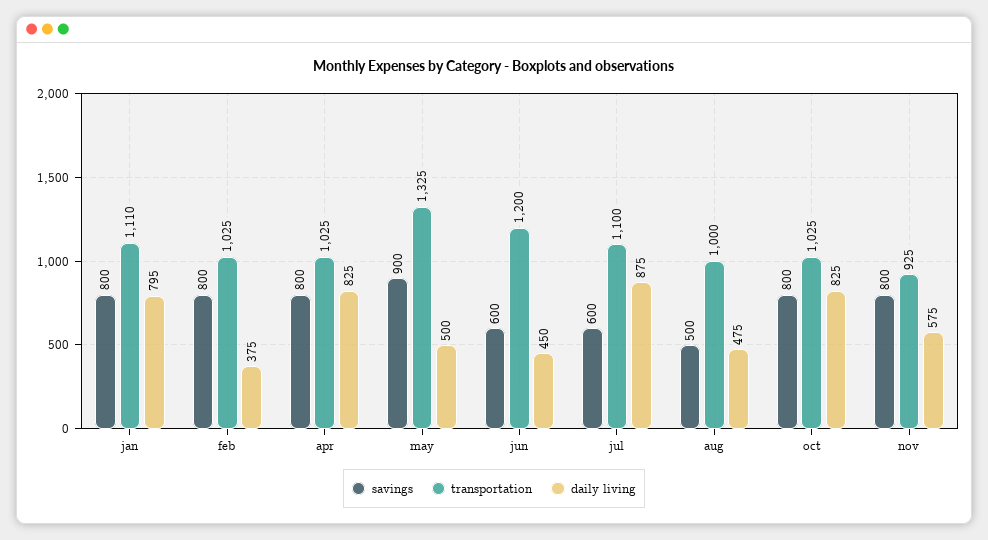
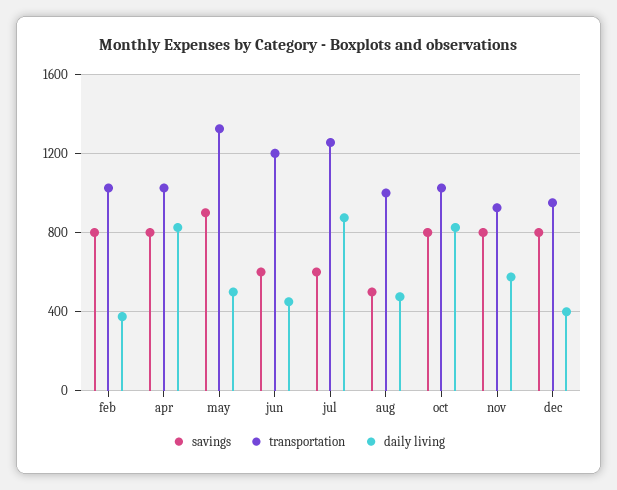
savings, jan: 800 -> none
transportation, jan: 1110 -> none
daily living, jan: 795 -> none
transportation, jul: 1100 -> 1250
savings, dec: none -> 800
transportation, dec: none -> 950
daily living, dec: none -> 400

